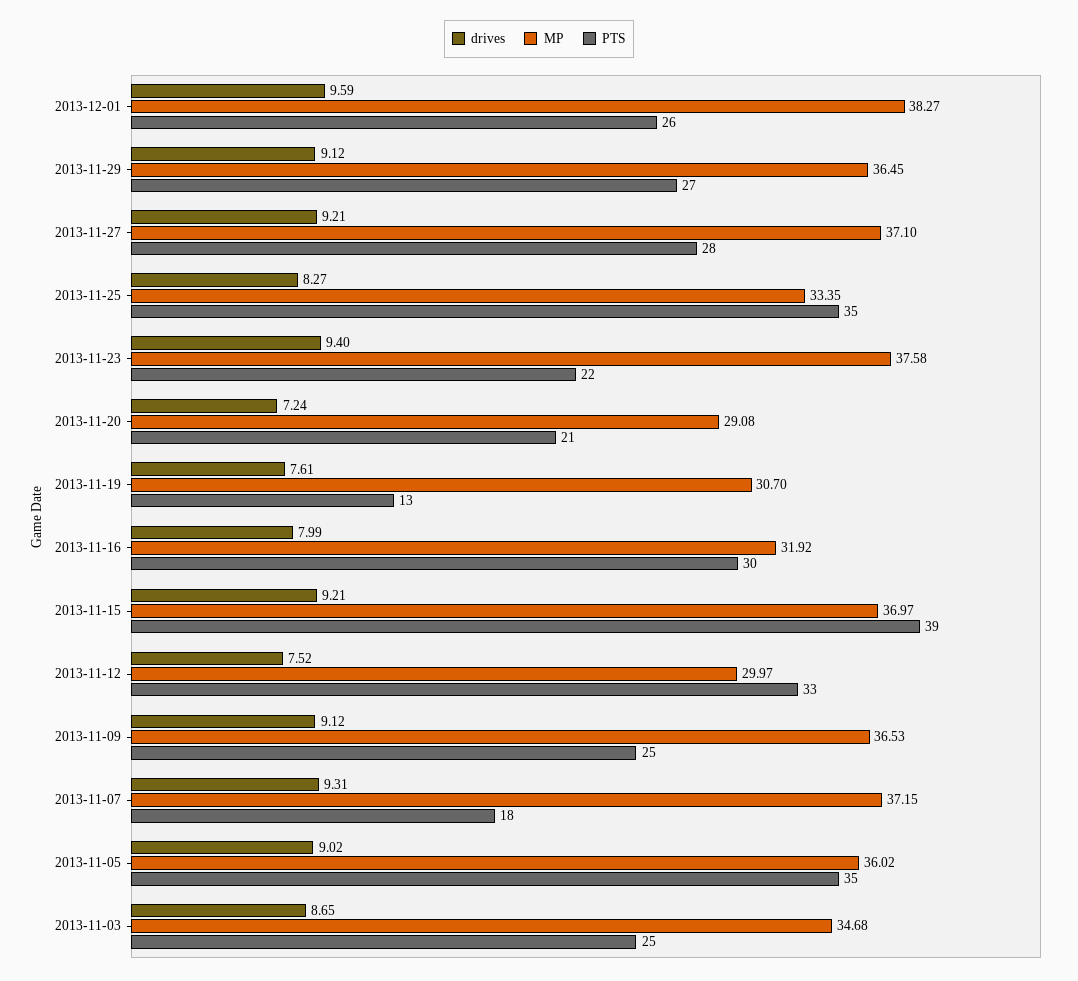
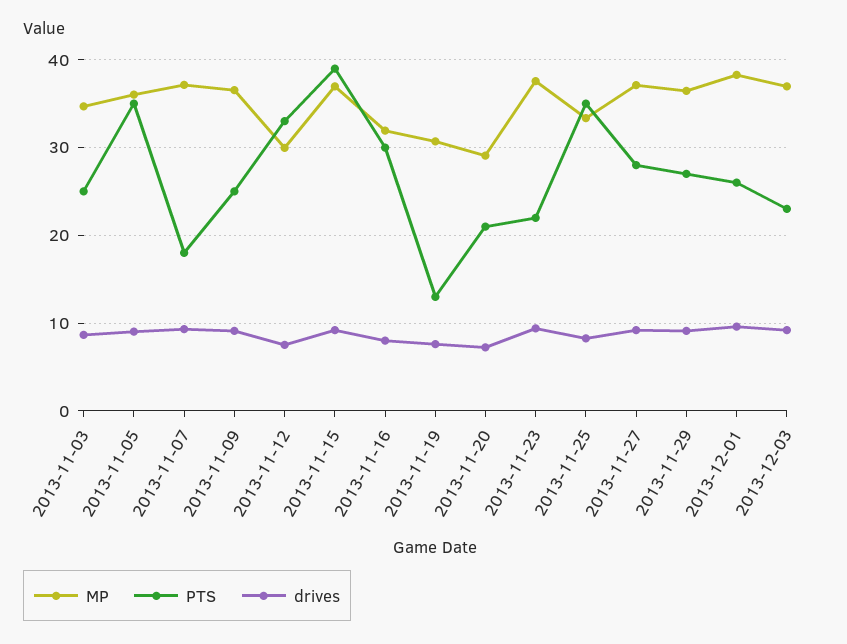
MP, 2013-12-03: none -> 37
PTS, 2013-12-03: none -> 23
drives, 2013-12-03: none -> 9

